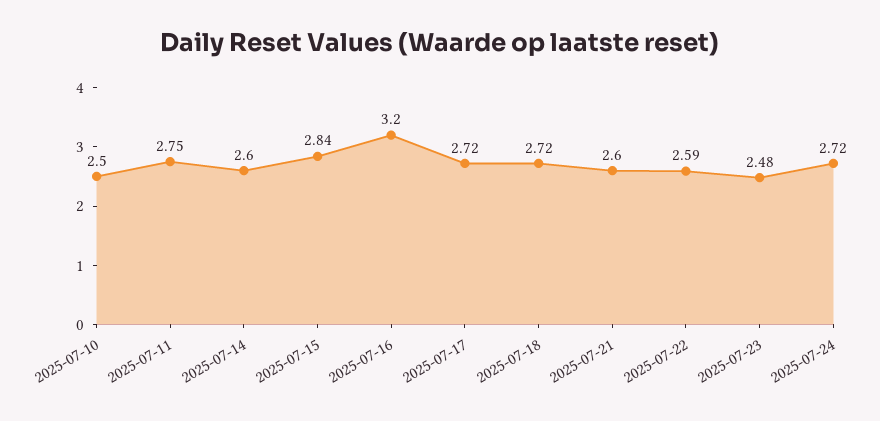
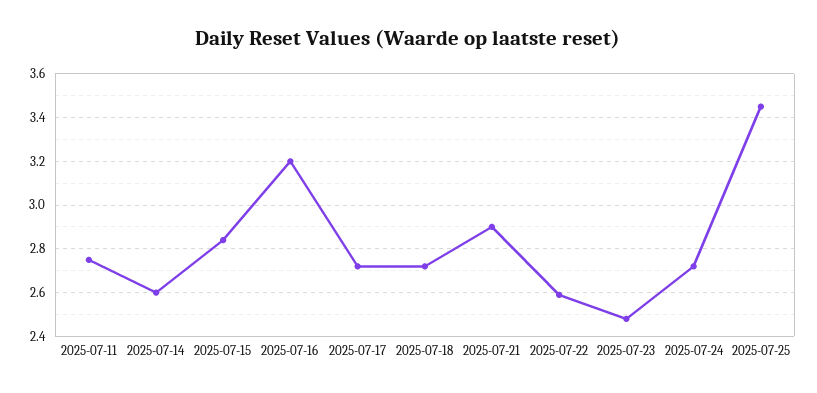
2025-07-10: 2.5 -> none
2025-07-21: 2.6 -> 2.9
2025-07-25: none -> 3.45

